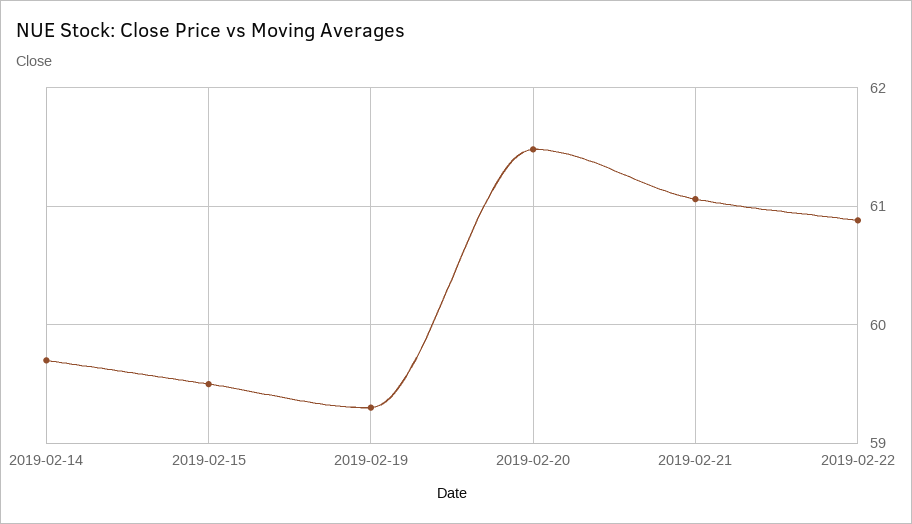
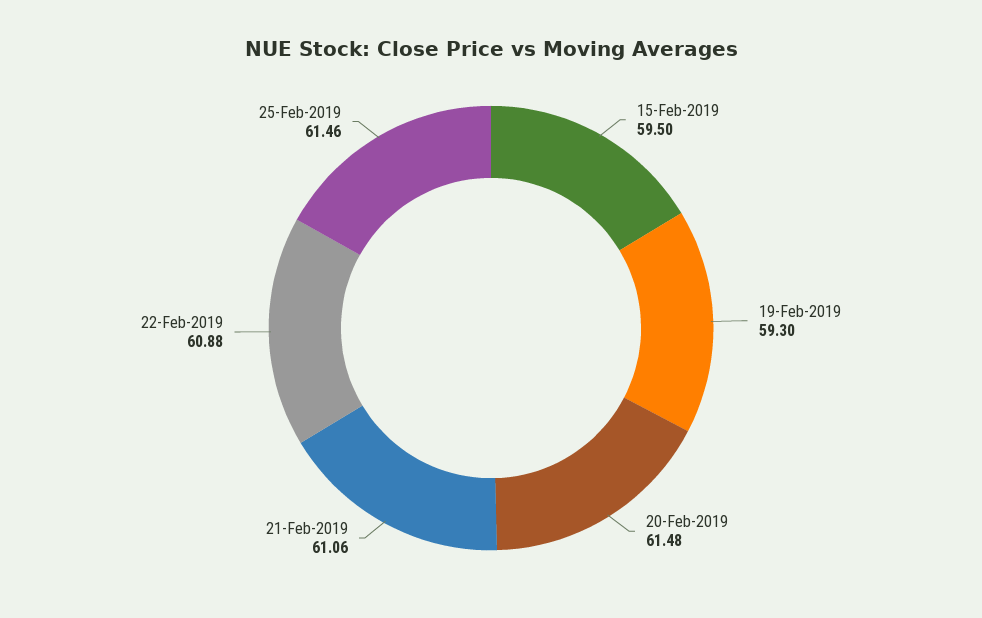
2019-02-14: 59.7 -> none
25-Feb-2019: none -> 61.46

